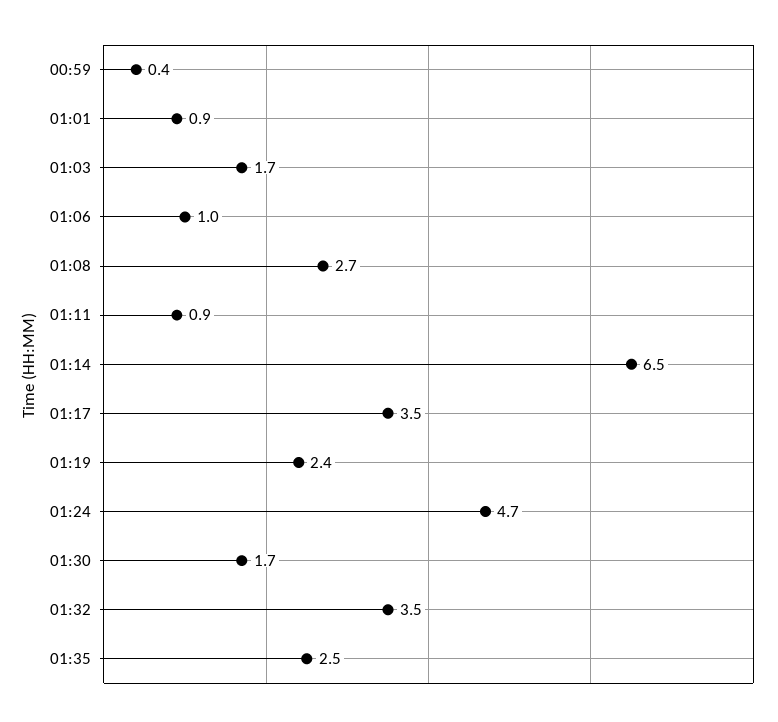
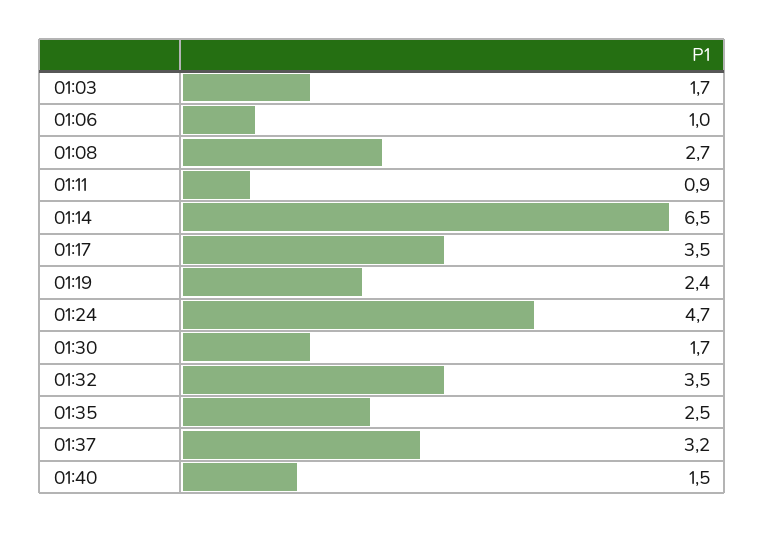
00:59: 0.4 -> none
01:01: 0.9 -> none
01:37: none -> 3.2
01:40: none -> 1.5

